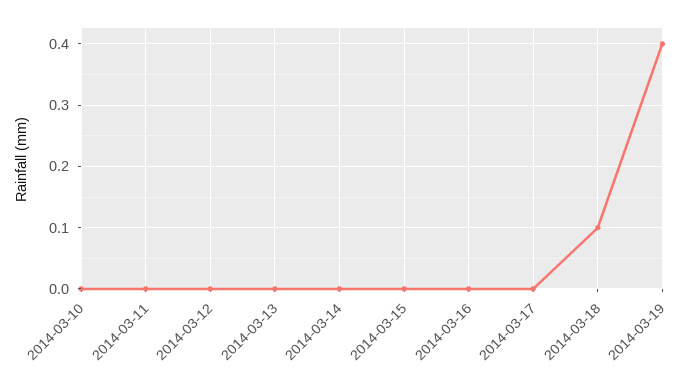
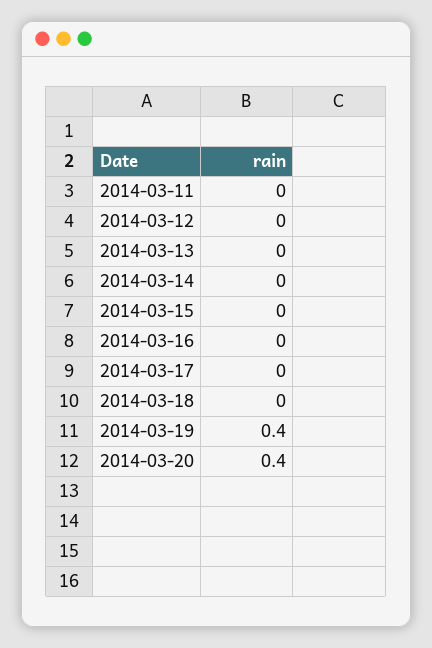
2014-03-10: 0 -> none
2014-03-18: 0.1 -> 0
2014-03-20: none -> 0.4

